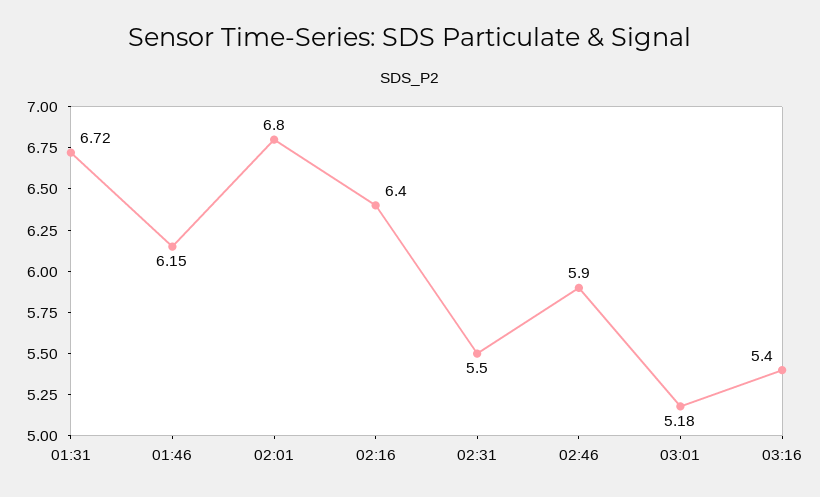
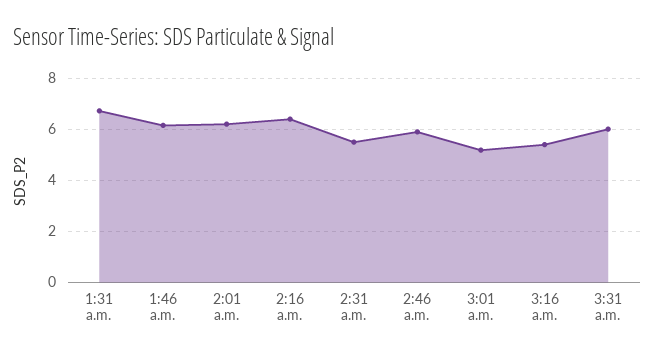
02:01: 6.8 -> 6.25
3:31 a.m.: none -> 6

